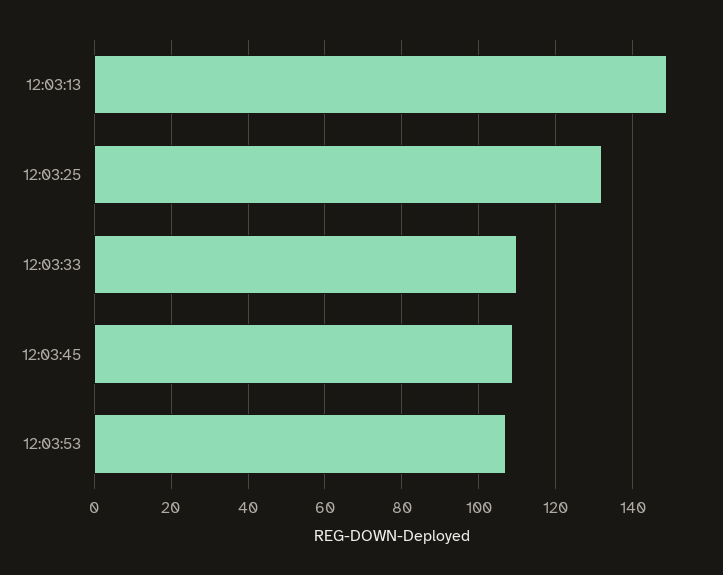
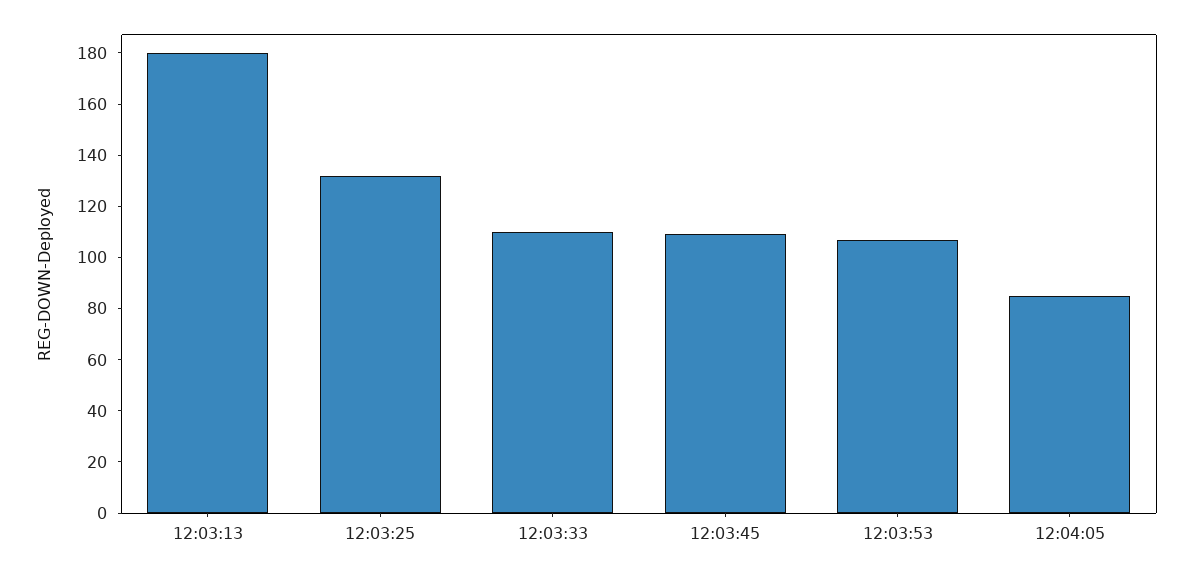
12:03:13: 150 -> 180
12:04:05: none -> 85

